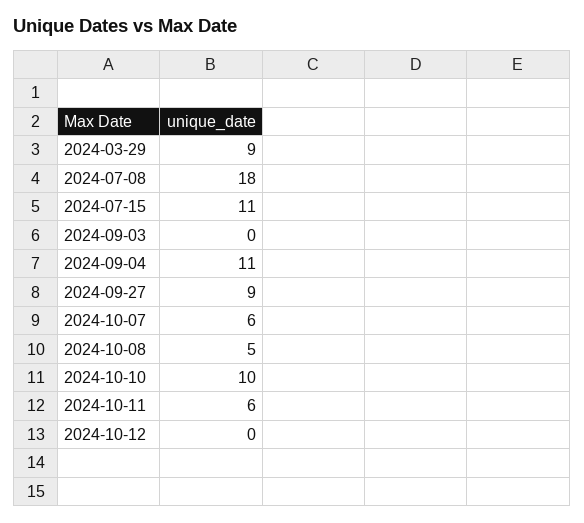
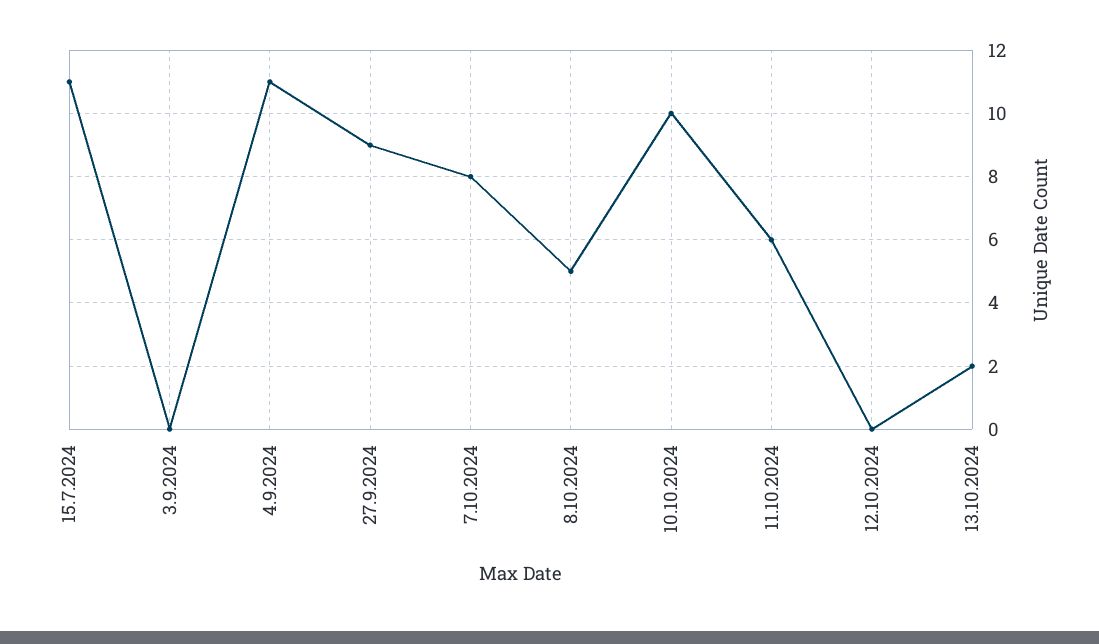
2024-03-29: 9 -> none
2024-07-08: 18 -> none
2024-10-07: 6 -> 8
13.10.2024: none -> 2

